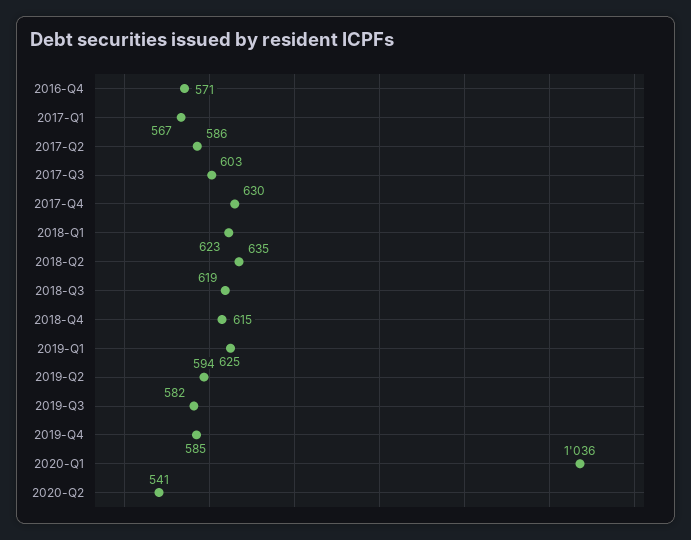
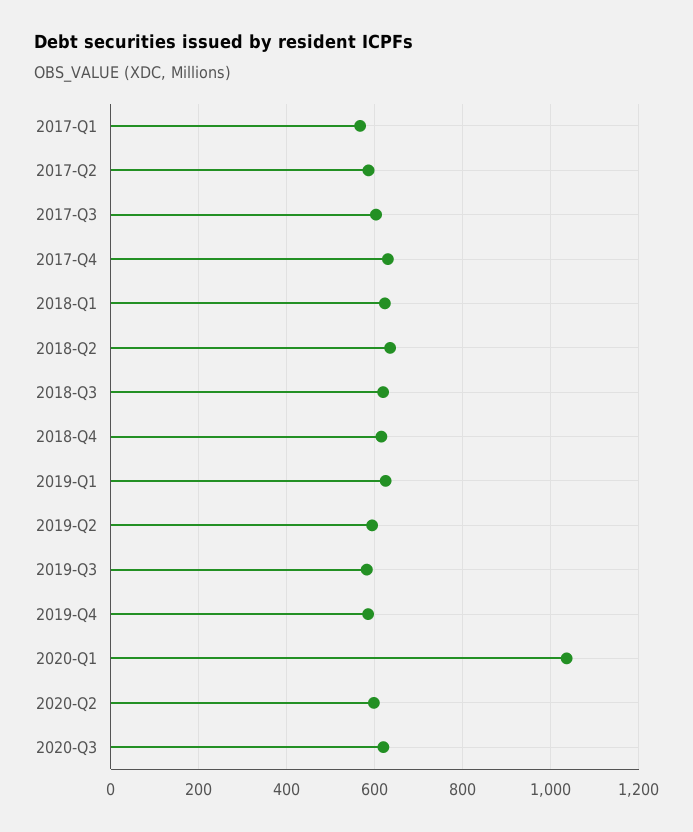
2016-Q4: 571 -> none
2020-Q2: 541 -> 600
2020-Q3: none -> 620

